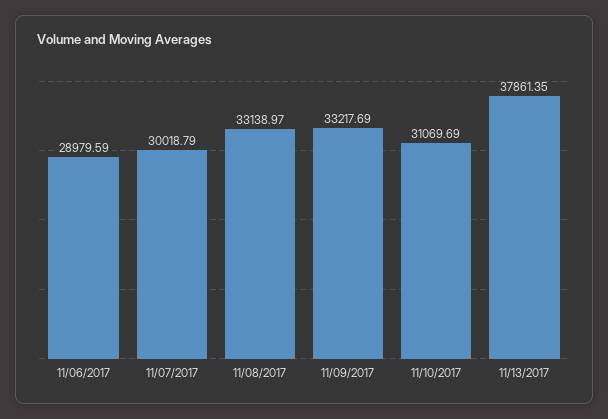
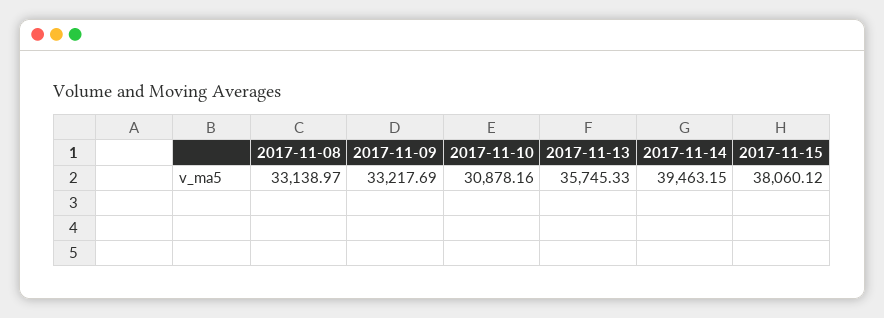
11/06/2017: 28979.59 -> none
11/07/2017: 30018.79 -> none
11/10/2017: 31069.69 -> 30878.16
11/13/2017: 37861.35 -> 35745.33
2017-11-14: none -> 39463.15
2017-11-15: none -> 38060.12

